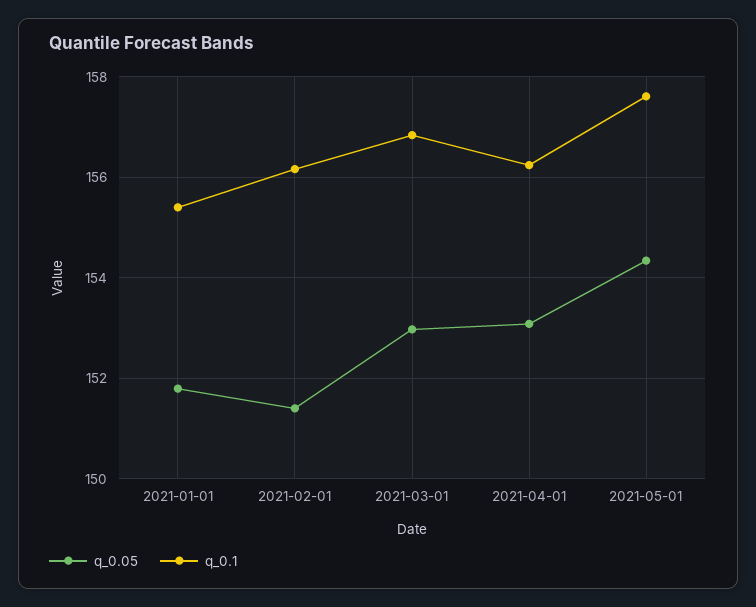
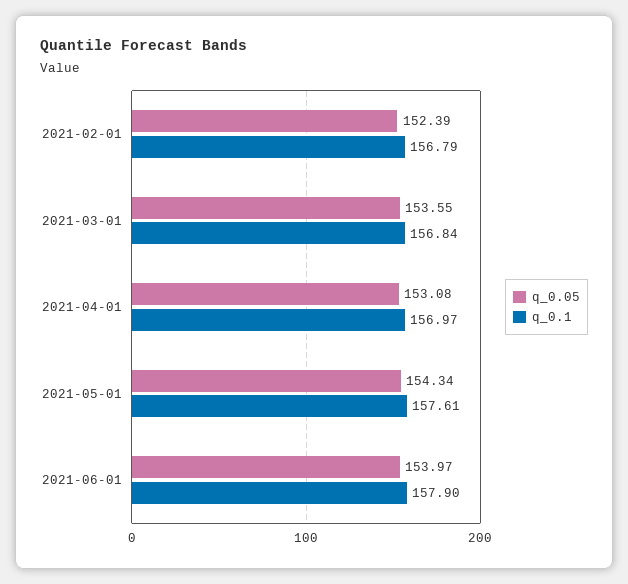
q_0.05, 2021-01-01: 151.8 -> none
q_0.1, 2021-01-01: 155.4 -> none
q_0.05, 2021-02-01: 151.4 -> 152.39
q_0.1, 2021-02-01: 156.2 -> 156.79
q_0.05, 2021-03-01: 153 -> 153.55
q_0.1, 2021-04-01: 156.2 -> 156.97
q_0.05, 2021-06-01: none -> 153.97
q_0.1, 2021-06-01: none -> 157.9

